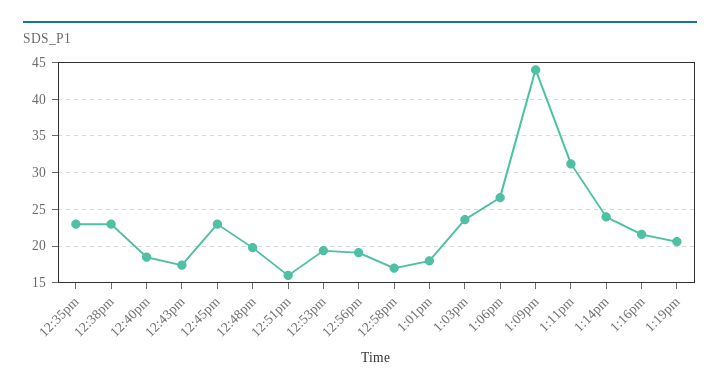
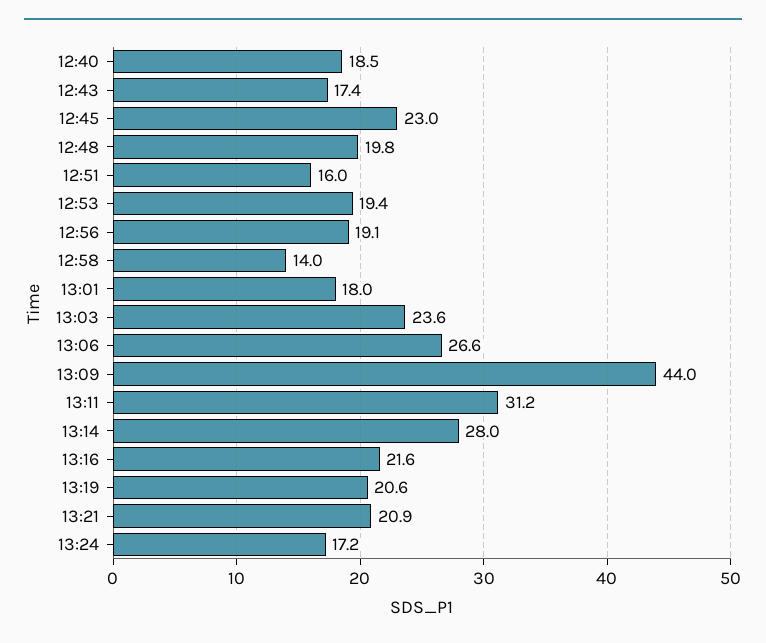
12:35pm: 23 -> none
12:38pm: 23 -> none
12:58pm: 17 -> 14
1:14pm: 24 -> 28
13:21: none -> 20.9
13:24: none -> 17.2

